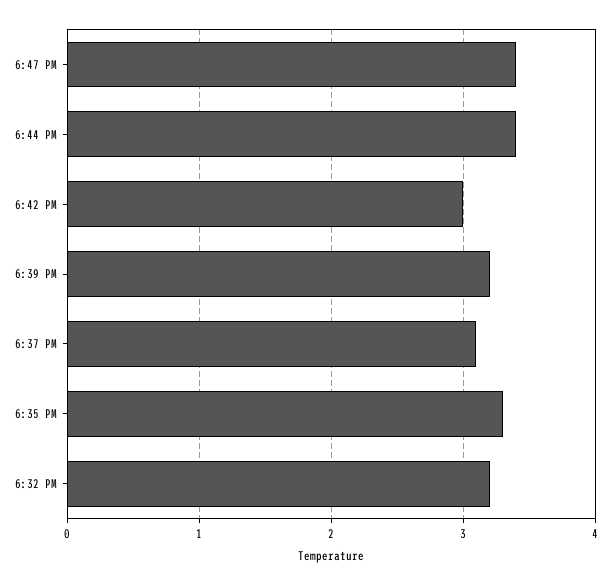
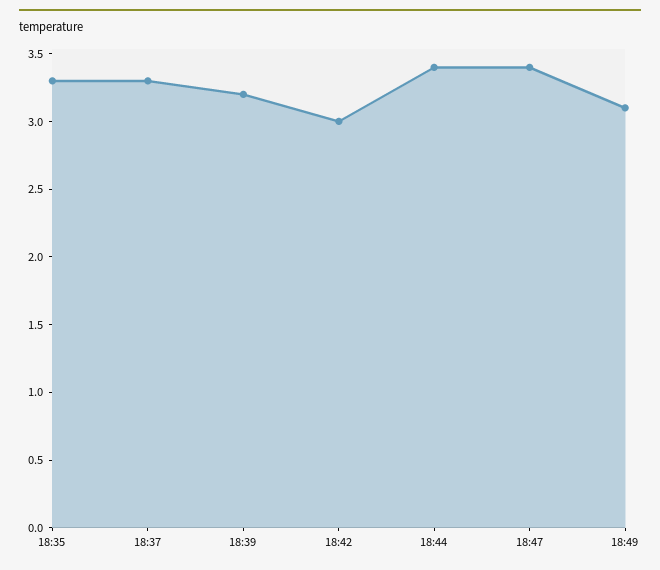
6:37 PM: 3.1 -> 3.3
6:32 PM: 3.2 -> none
18:49: none -> 3.1

